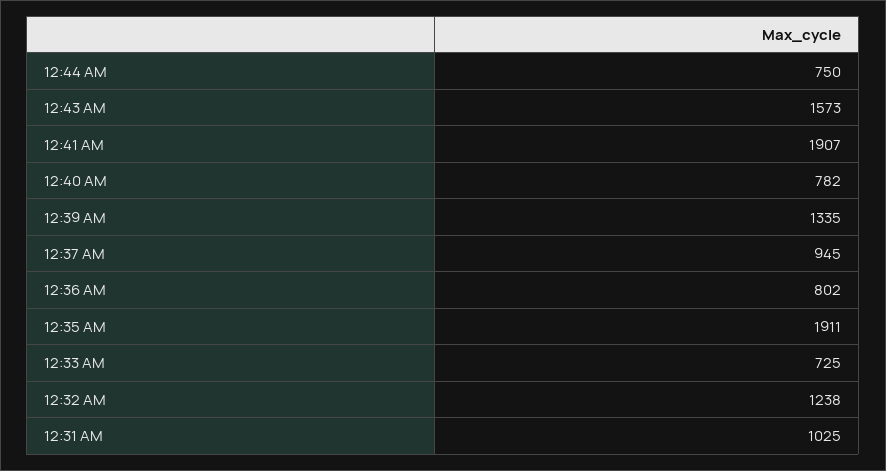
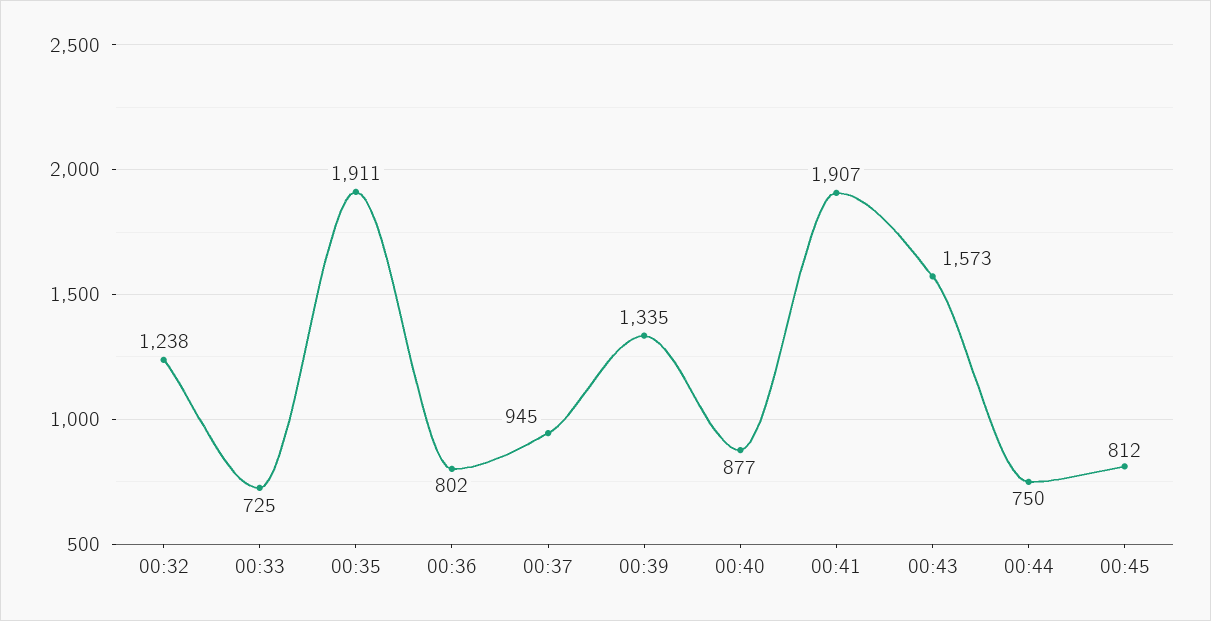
12:40 AM: 782 -> 877
12:31 AM: 1025 -> none
00:45: none -> 812

